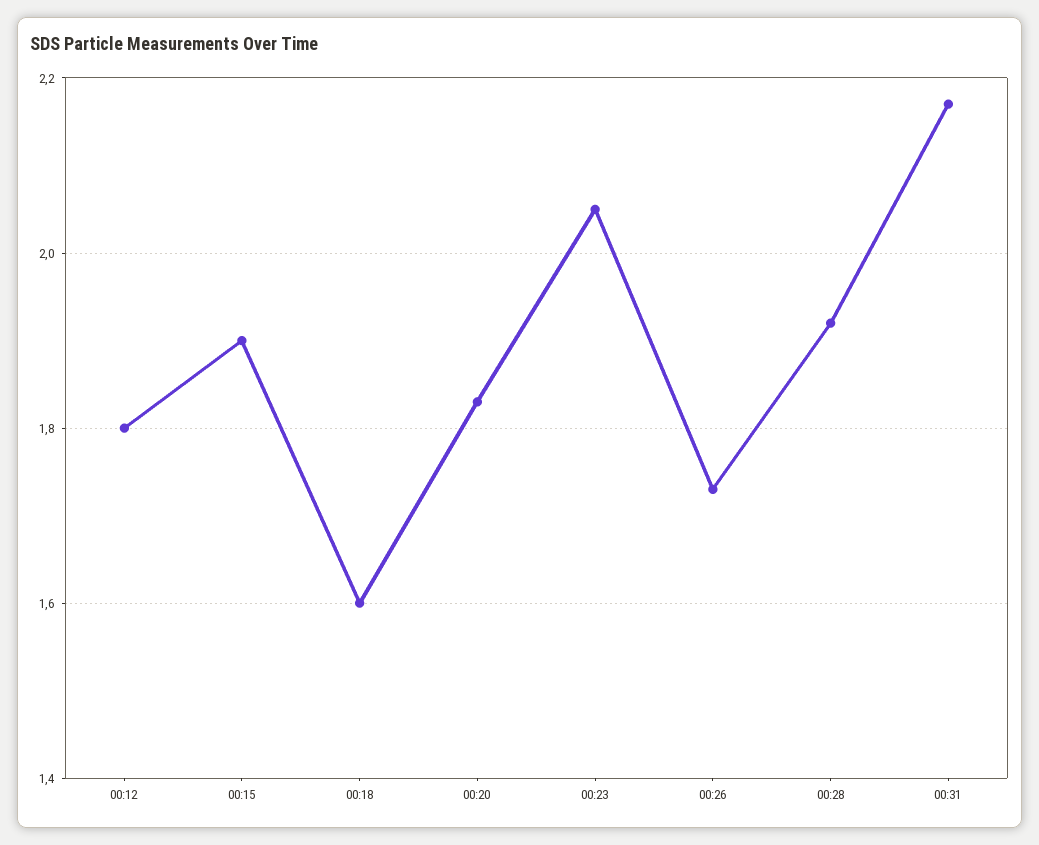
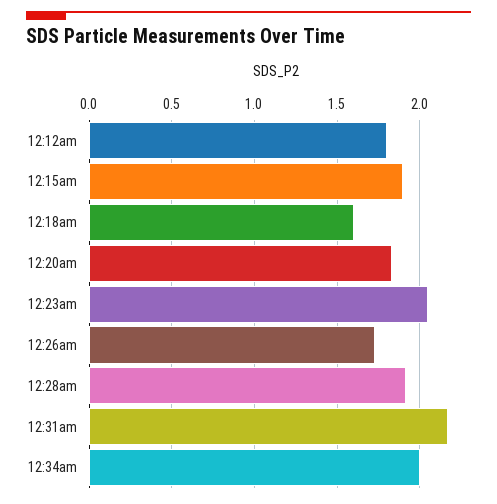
12:34am: none -> 2

